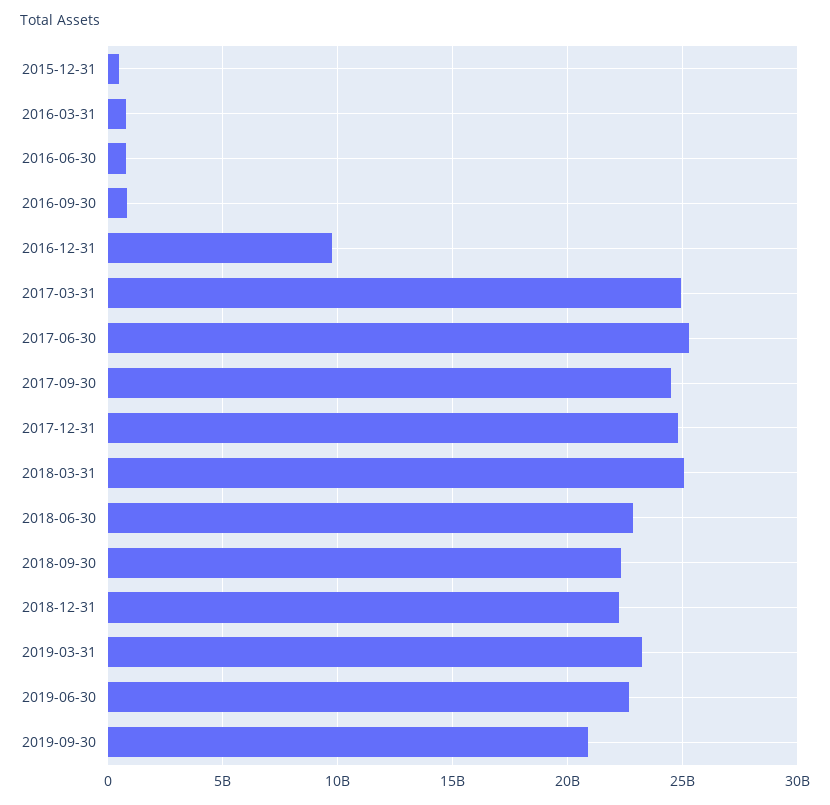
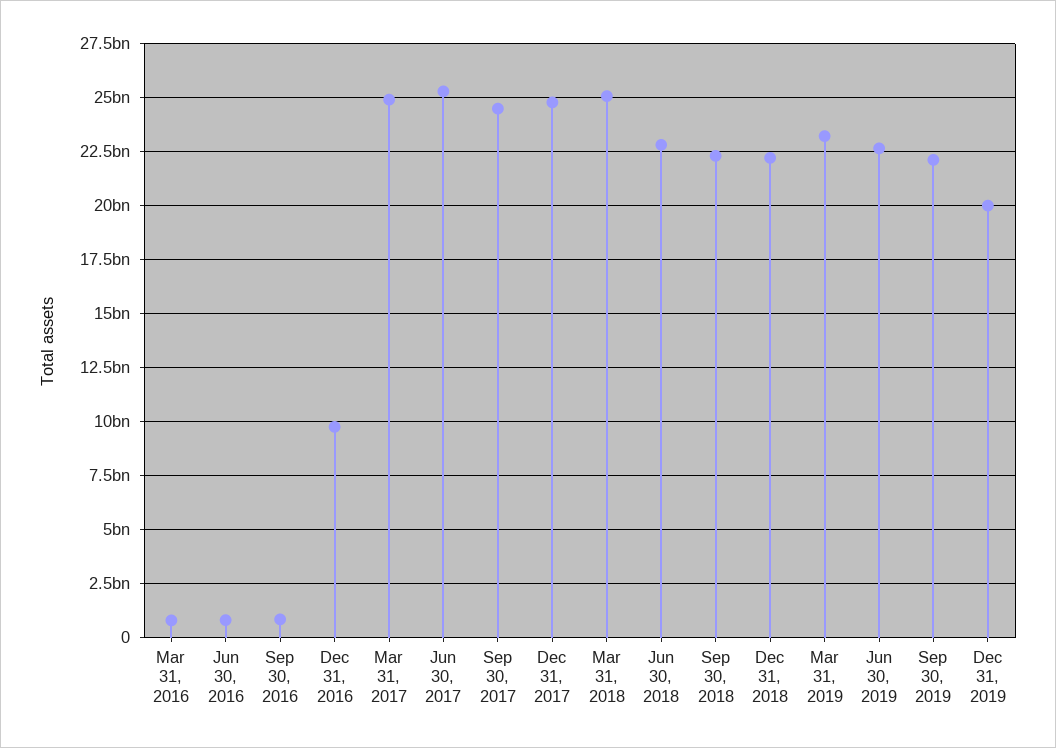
2015-12-31: 500000000 -> none
2019-09-30: 21000000000 -> 22000000000
Dec 31, 2019: none -> 20000000000

